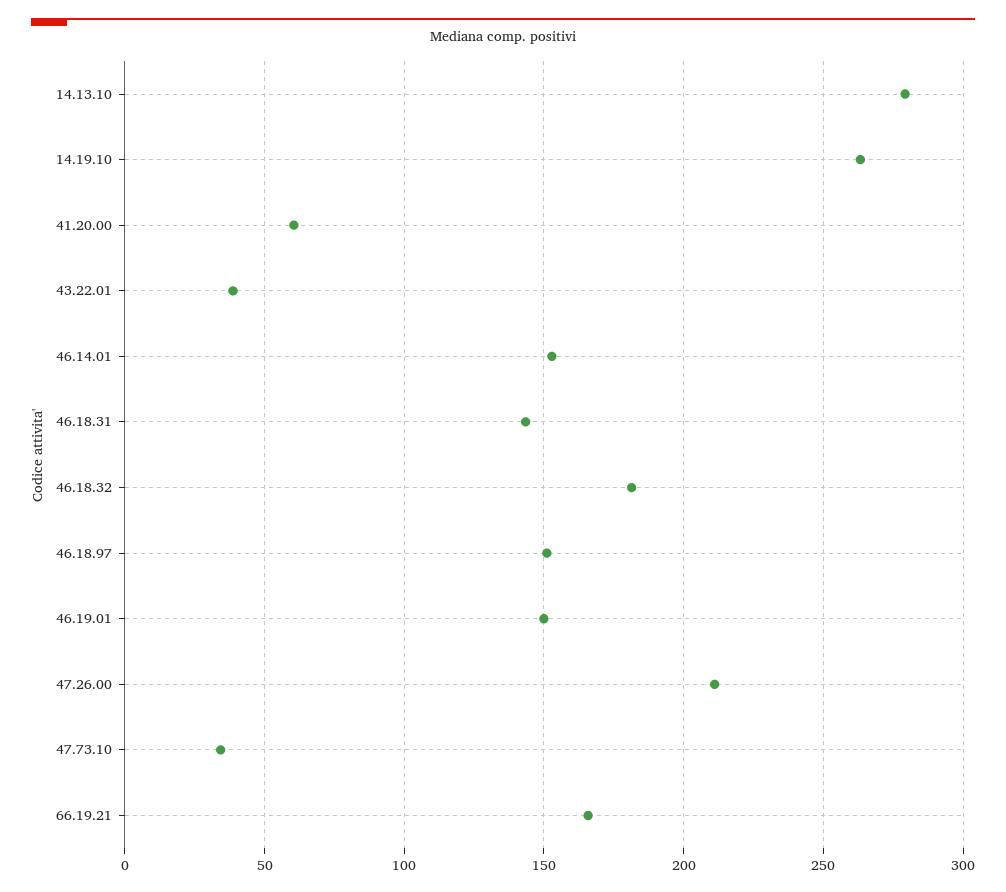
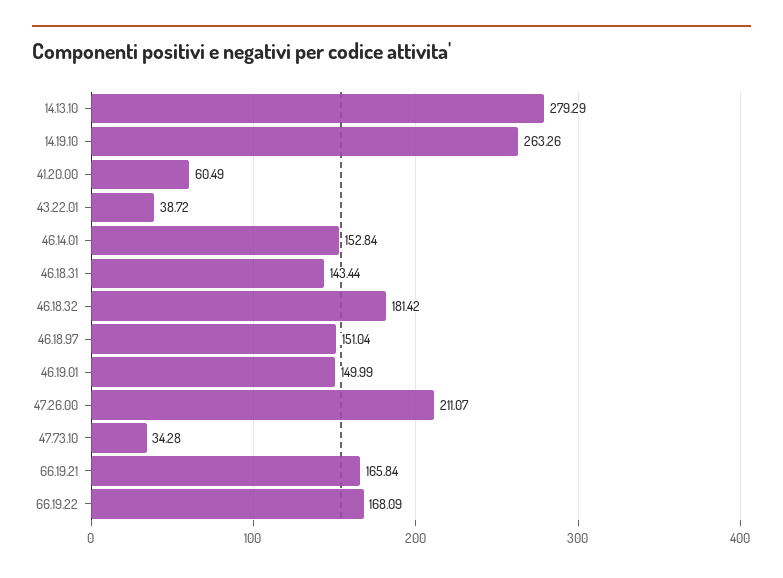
66.19.22: none -> 168.09

